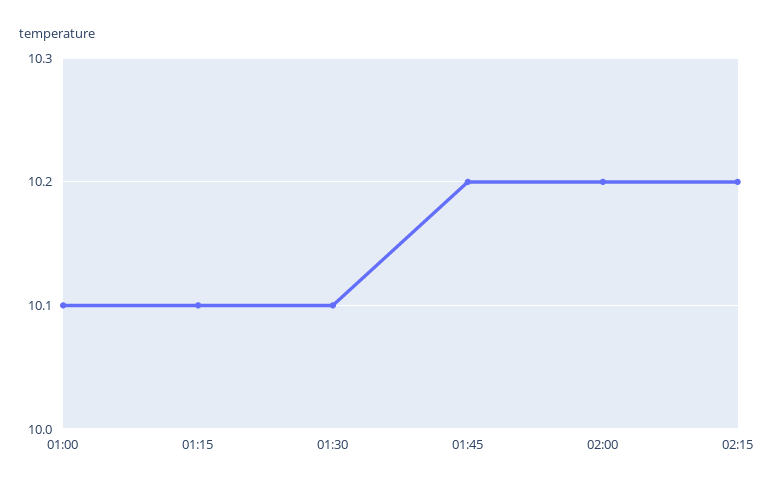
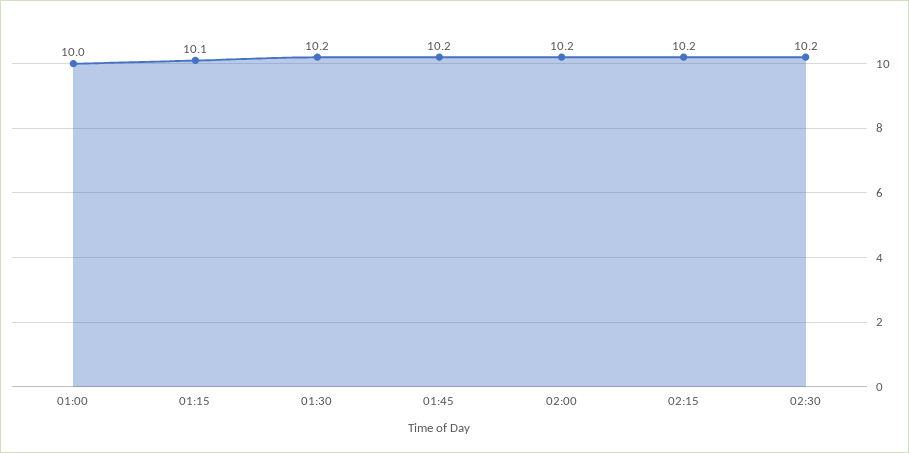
01:00: 10.1 -> 10
01:30: 10.1 -> 10.2
02:30: none -> 10.2

